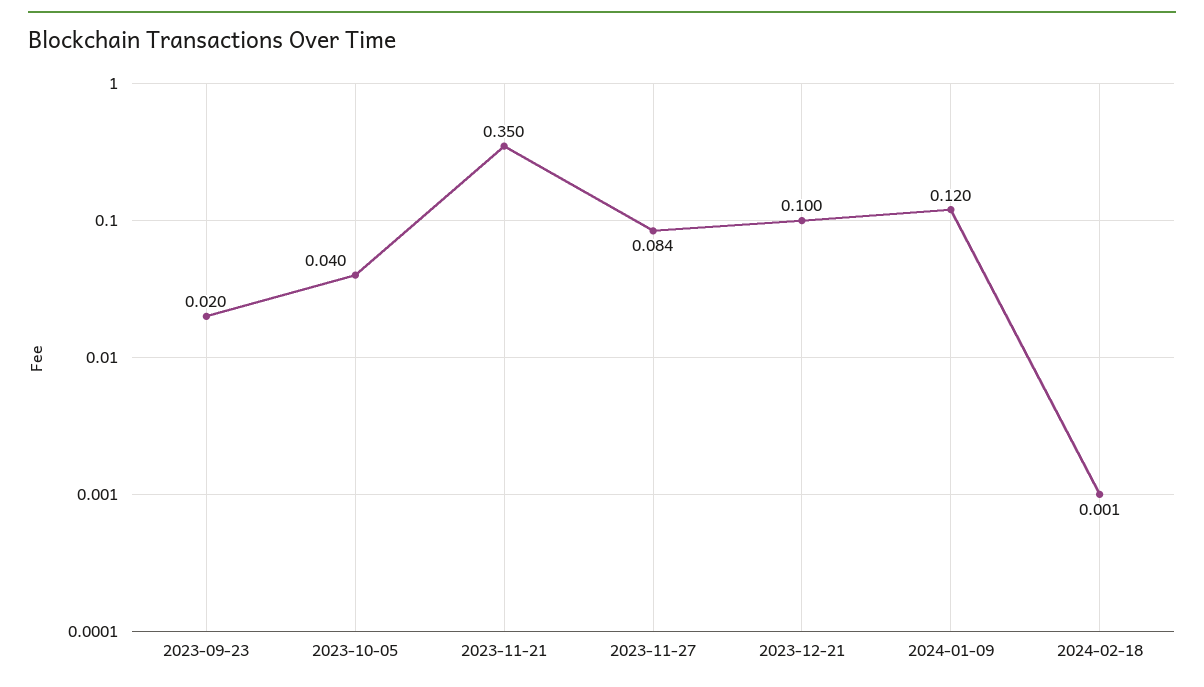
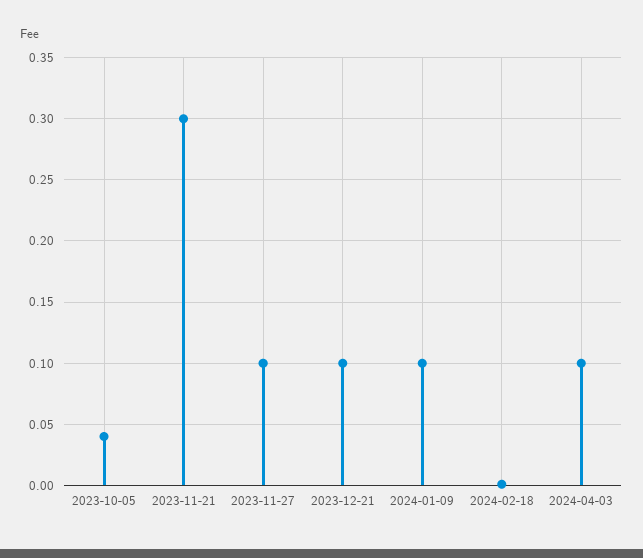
2023-09-23: 0.02 -> none
2023-11-21: 0.35 -> 0.3
2023-11-27: 0.084 -> 0.1
2024-01-09: 0.12 -> 0.1
2024-04-03: none -> 0.1

